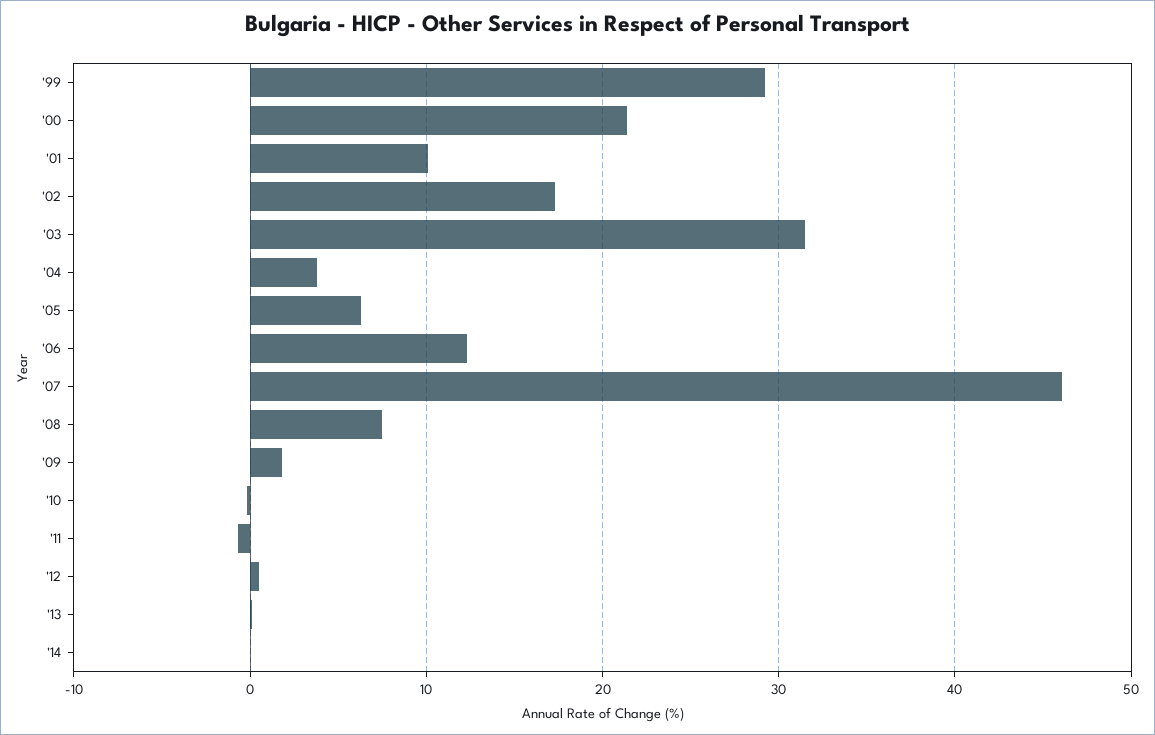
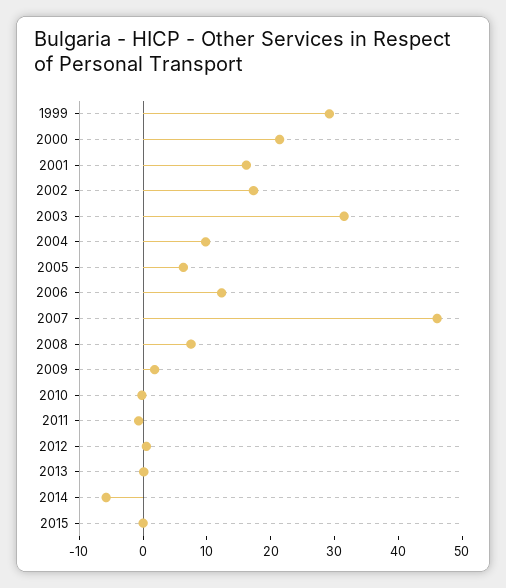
'01: 10 -> 16
'04: 4 -> 10
'14: 0 -> -6
2015: none -> 0

